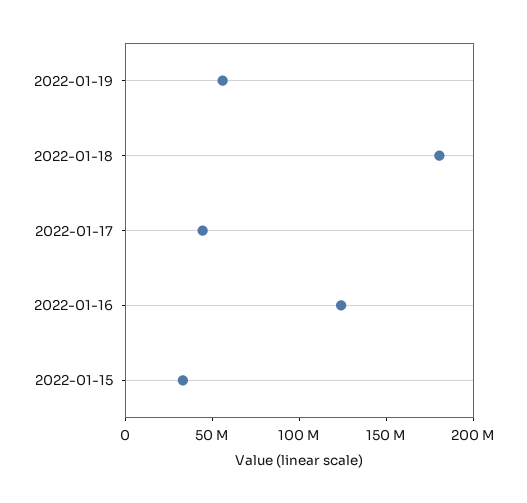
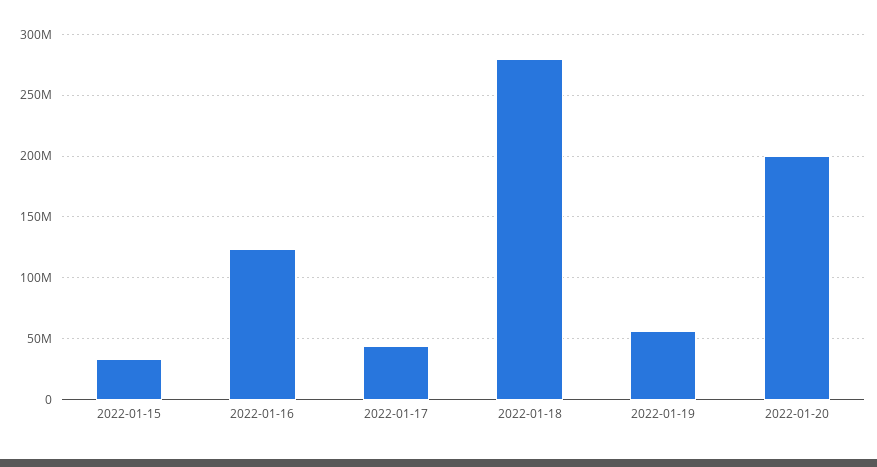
2022-01-18: 180000000 -> 280000000
2022-01-20: none -> 200000000

